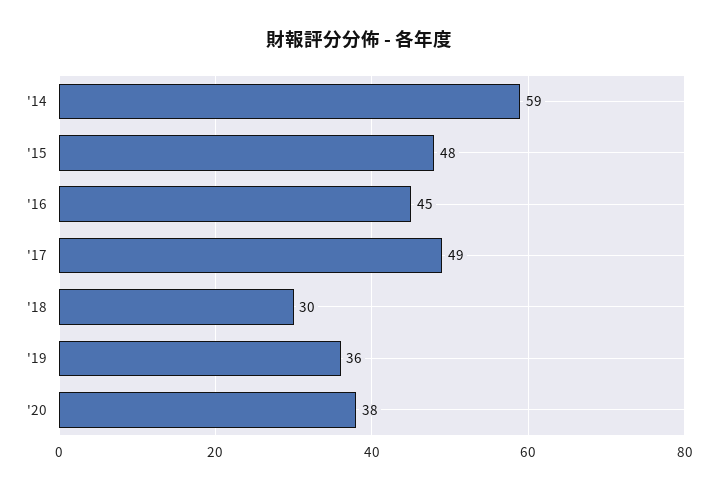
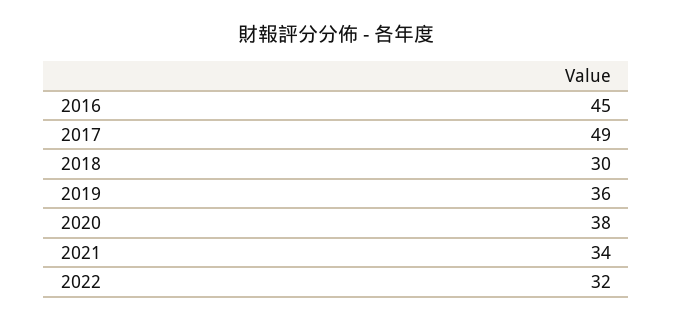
'14: 59 -> none
'15: 48 -> none
2021: none -> 34
2022: none -> 32

